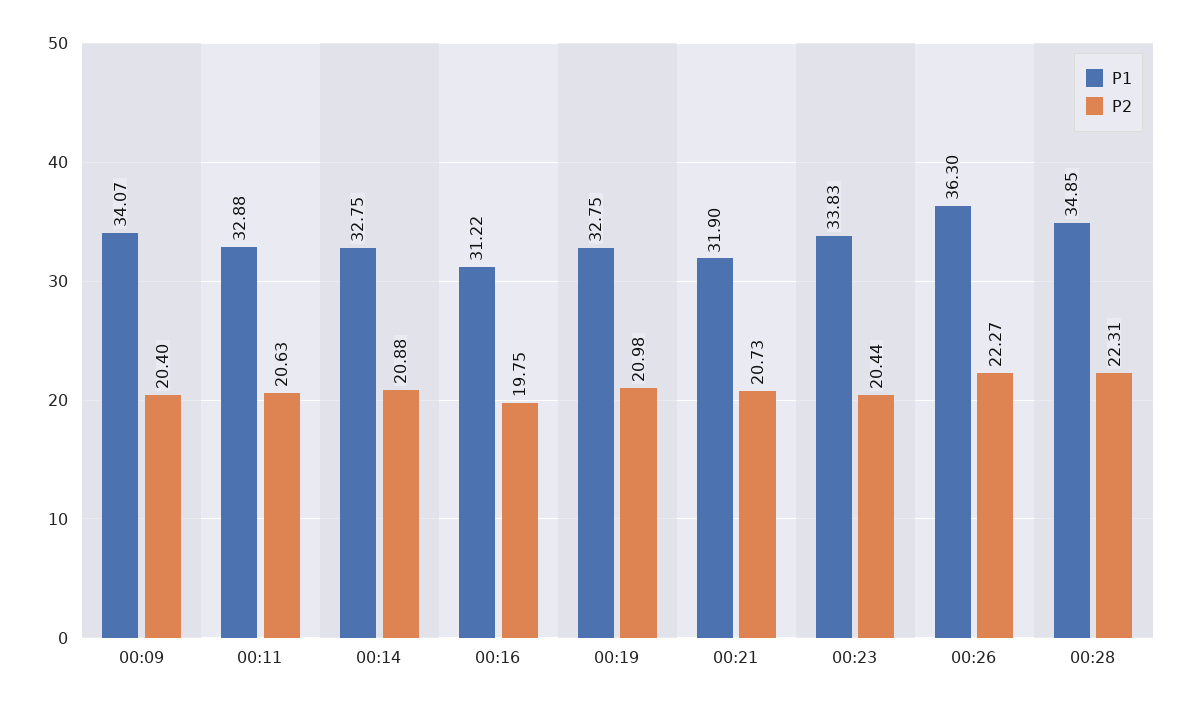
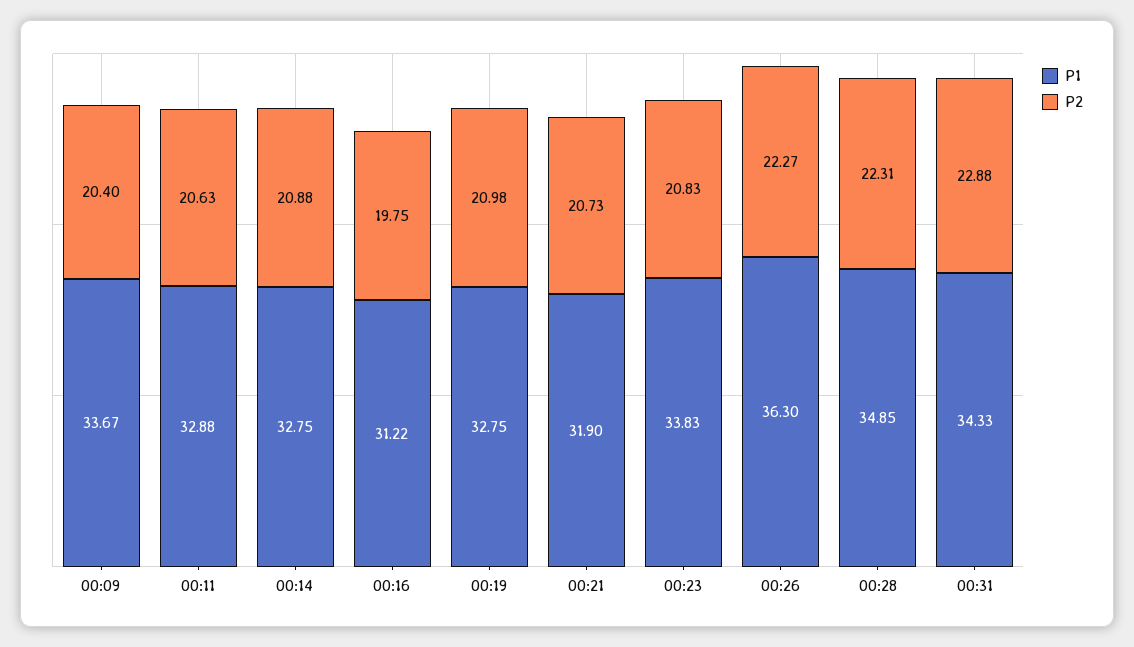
P1, 00:09: 34.07 -> 33.67
P2, 00:23: 20.44 -> 20.83
P1, 00:31: none -> 34.33
P2, 00:31: none -> 22.88

